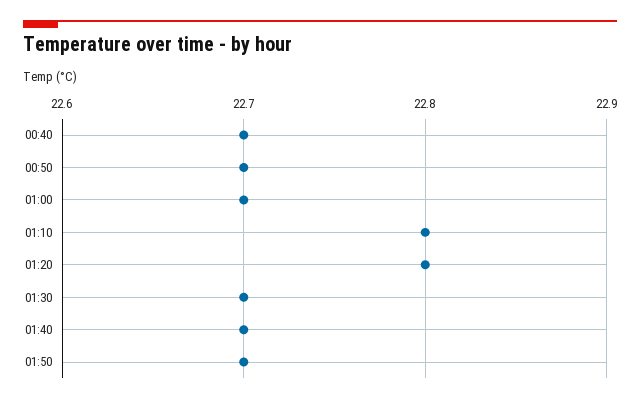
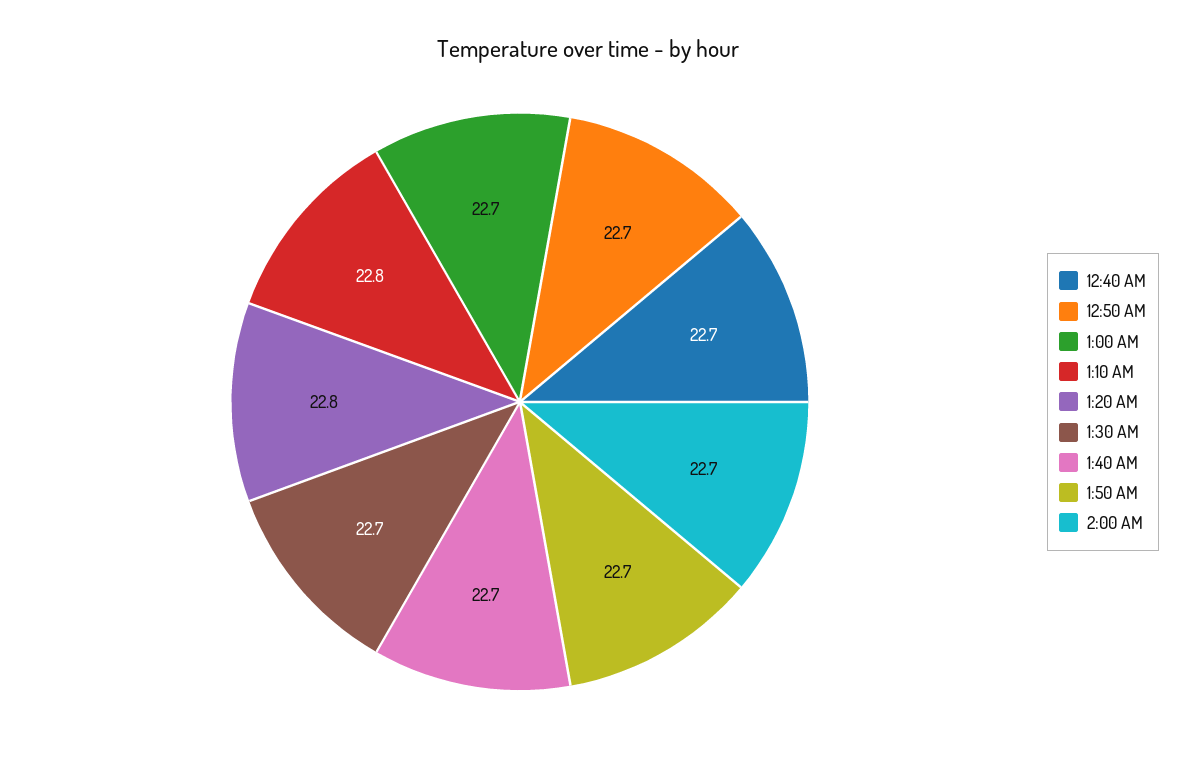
2:00 AM: none -> 22.7

